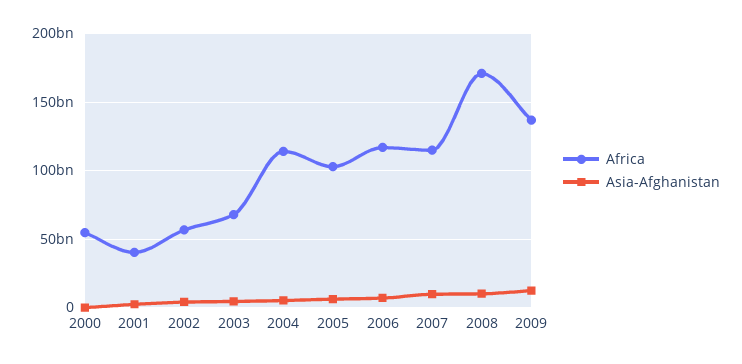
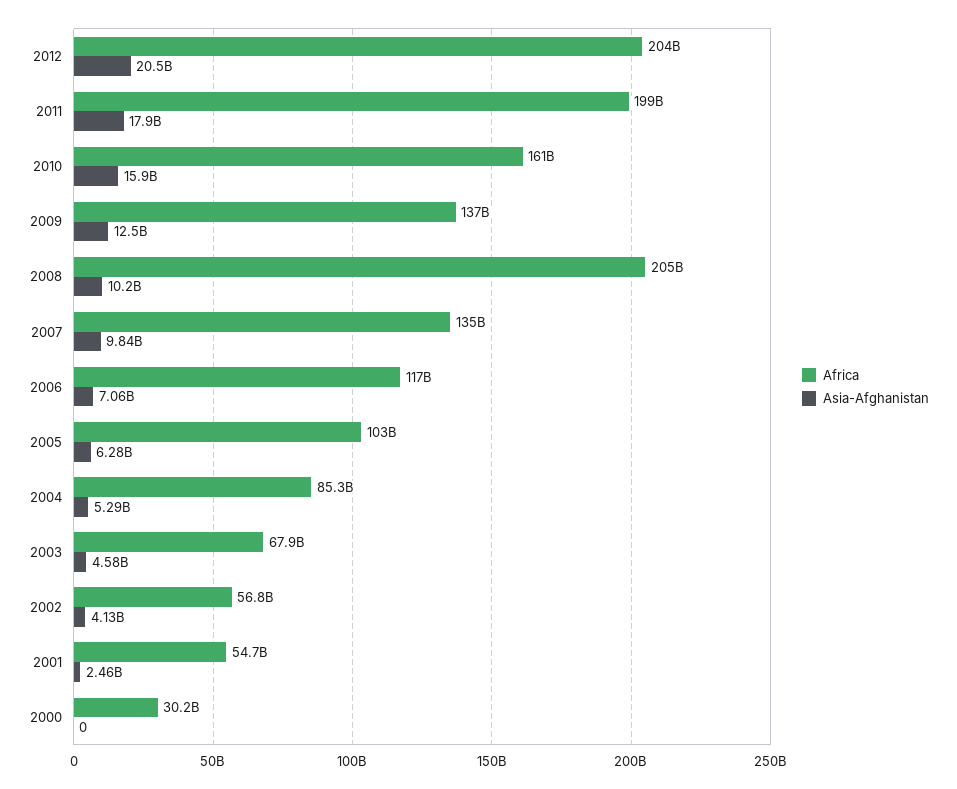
Africa, 2000: 55000000000 -> 30200000000
Africa, 2001: 40000000000 -> 54700000000
Africa, 2004: 115000000000 -> 85300000000
Africa, 2007: 115000000000 -> 135000000000
Africa, 2008: 170000000000 -> 205000000000
Africa, 2012: none -> 204000000000
Asia-Afghanistan, 2012: none -> 20500000000
Africa, 2011: none -> 199000000000
Asia-Afghanistan, 2011: none -> 17900000000
Africa, 2010: none -> 161000000000
Asia-Afghanistan, 2010: none -> 15900000000

